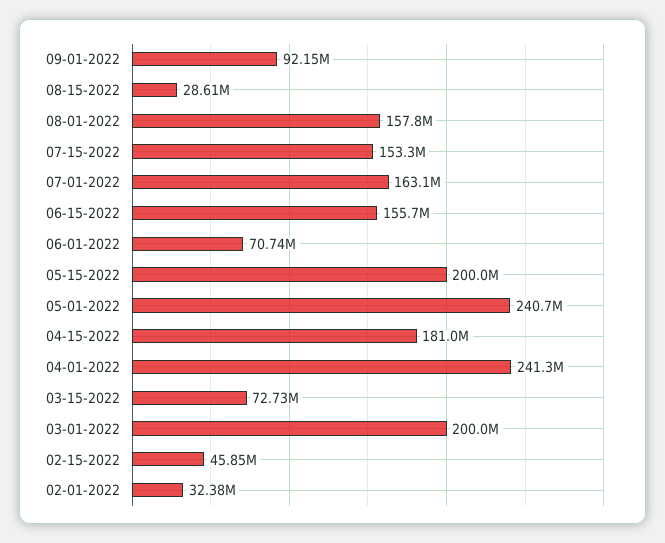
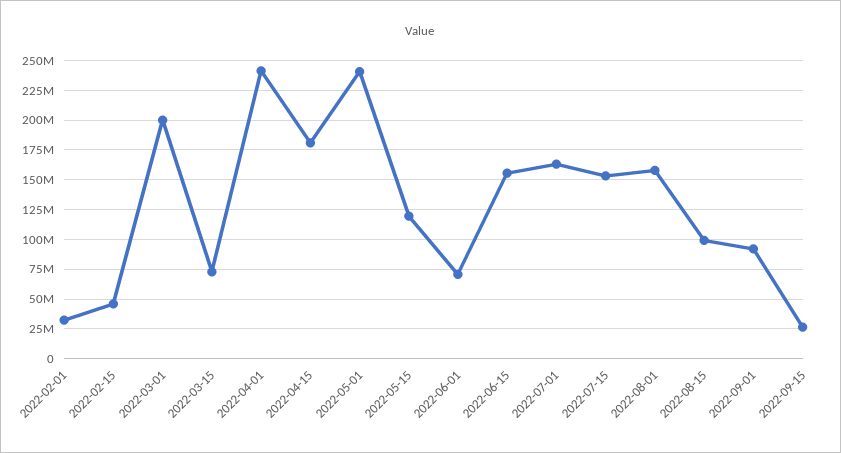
08-15-2022: 28610000 -> 100000000
05-15-2022: 200000000 -> 125000000
2022-09-15: none -> 25000000

